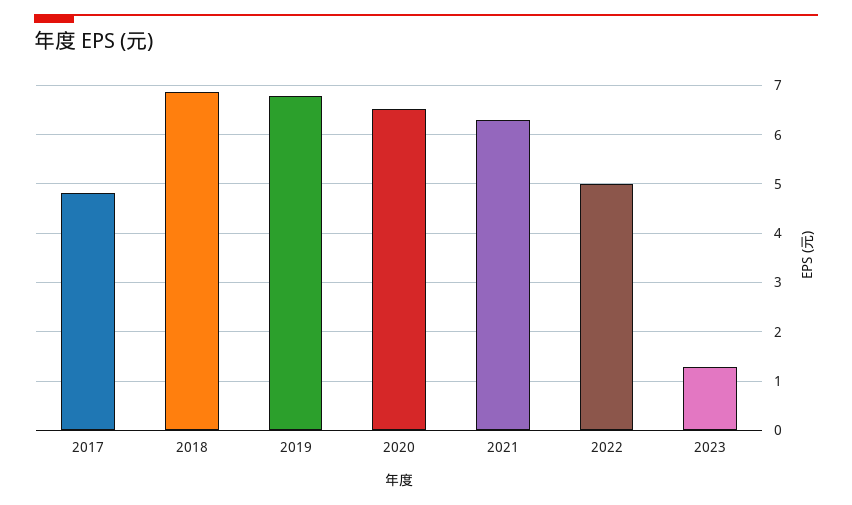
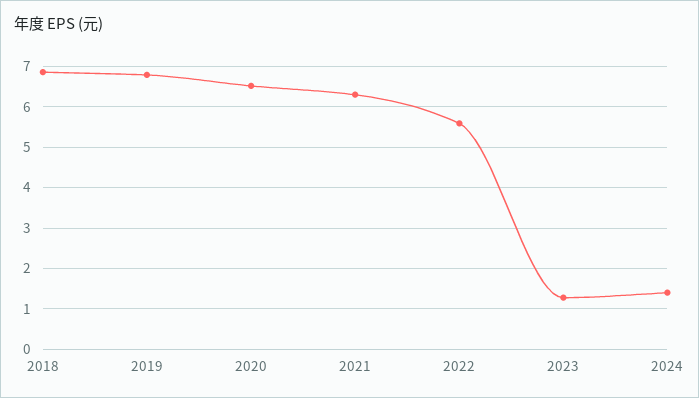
2017: 4.8 -> none
2022: 5 -> 5.6
2024: none -> 1.4

